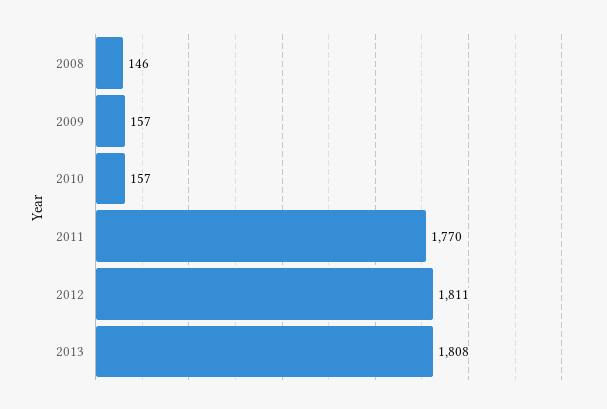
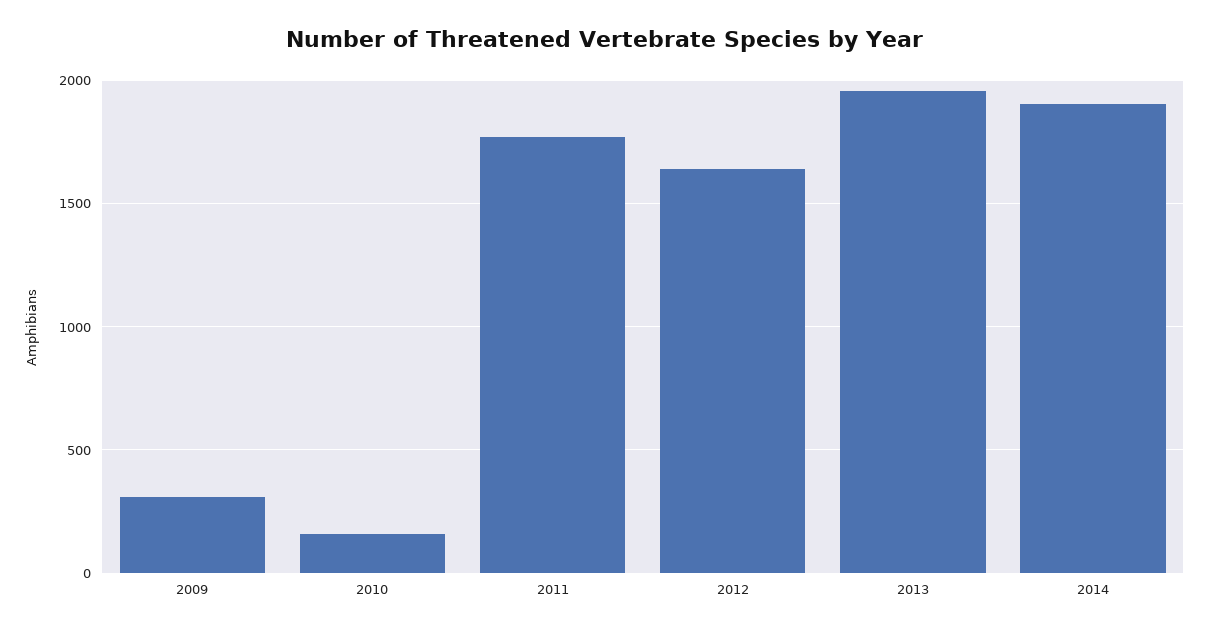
2008: 146 -> none
2009: 157 -> 300
2012: 1811 -> 1650
2013: 1808 -> 1950
2014: none -> 1900

